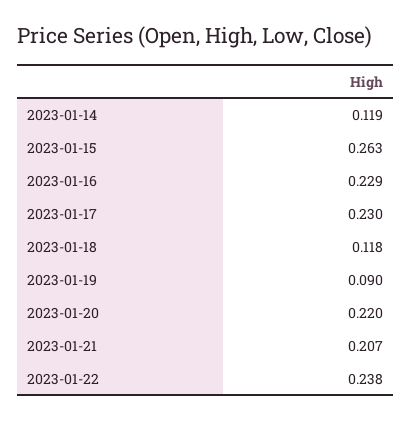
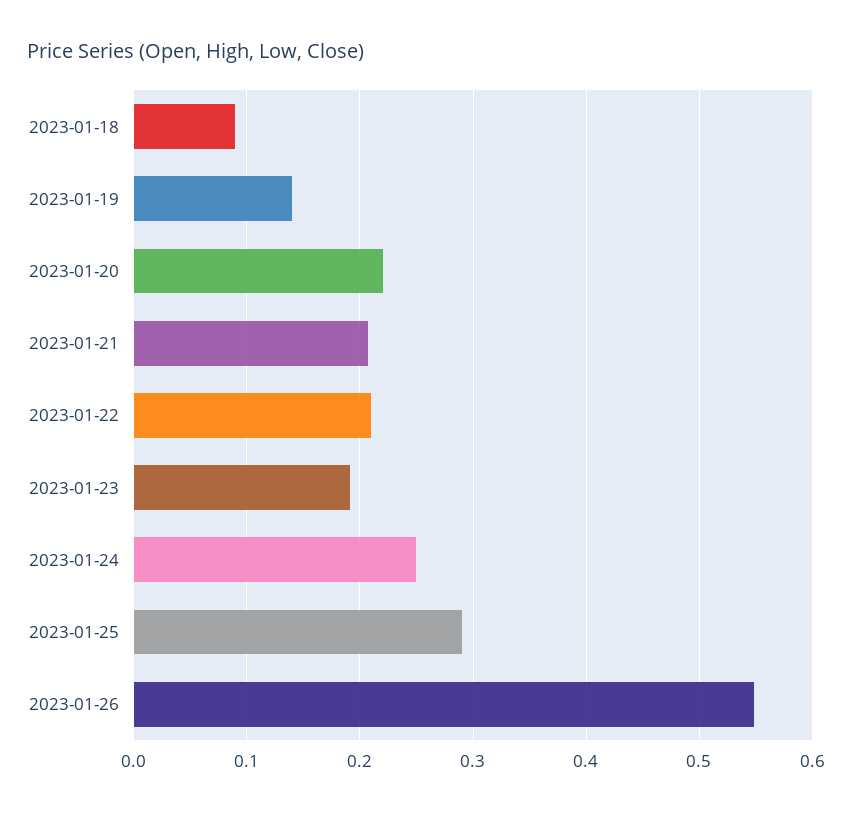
2023-01-14: 0.119 -> none
2023-01-15: 0.263 -> none
2023-01-16: 0.229 -> none
2023-01-17: 0.23 -> none
2023-01-18: 0.118 -> 0.09
2023-01-19: 0.09 -> 0.14
2023-01-22: 0.238 -> 0.21
2023-01-23: none -> 0.19
2023-01-24: none -> 0.25
2023-01-25: none -> 0.29
2023-01-26: none -> 0.55

